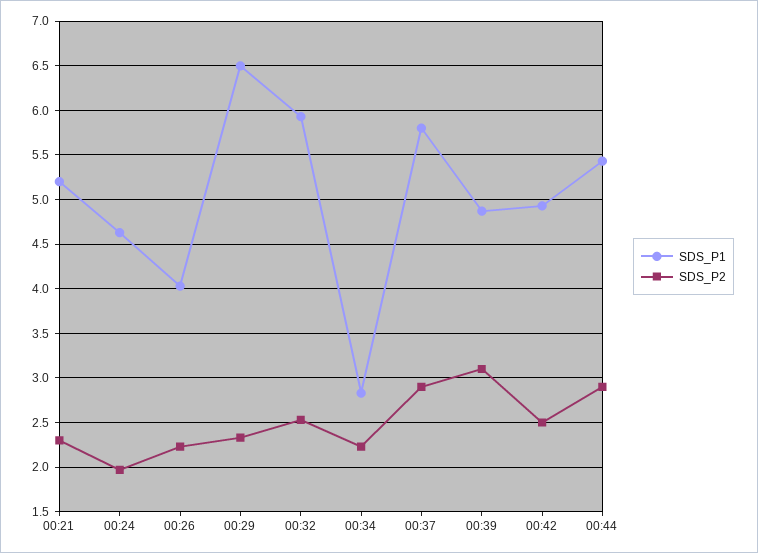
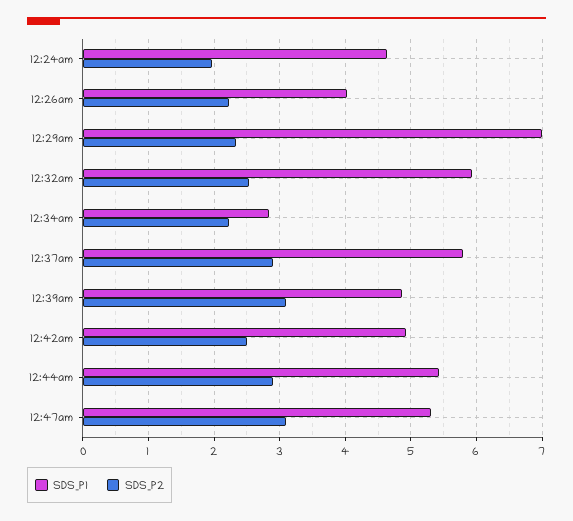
SDS_P1, 00:21: 5.2 -> none
SDS_P2, 00:21: 2.3 -> none
SDS_P1, 00:29: 6.5 -> 7
SDS_P1, 12:47am: none -> 5.3
SDS_P2, 12:47am: none -> 3.1

